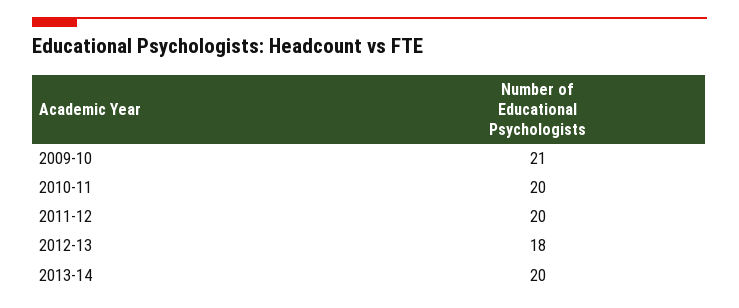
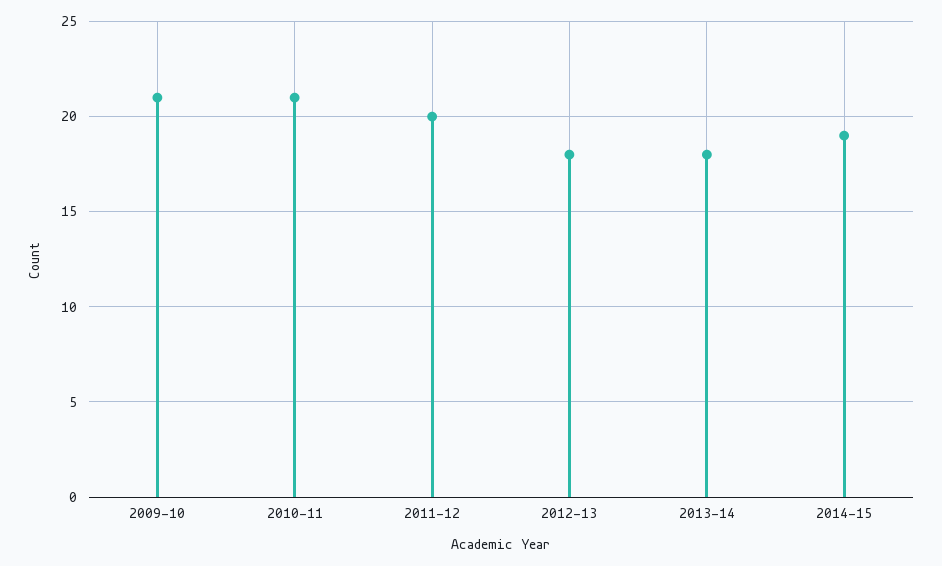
2010-11: 20 -> 21
2013-14: 20 -> 18
2014-15: none -> 19

